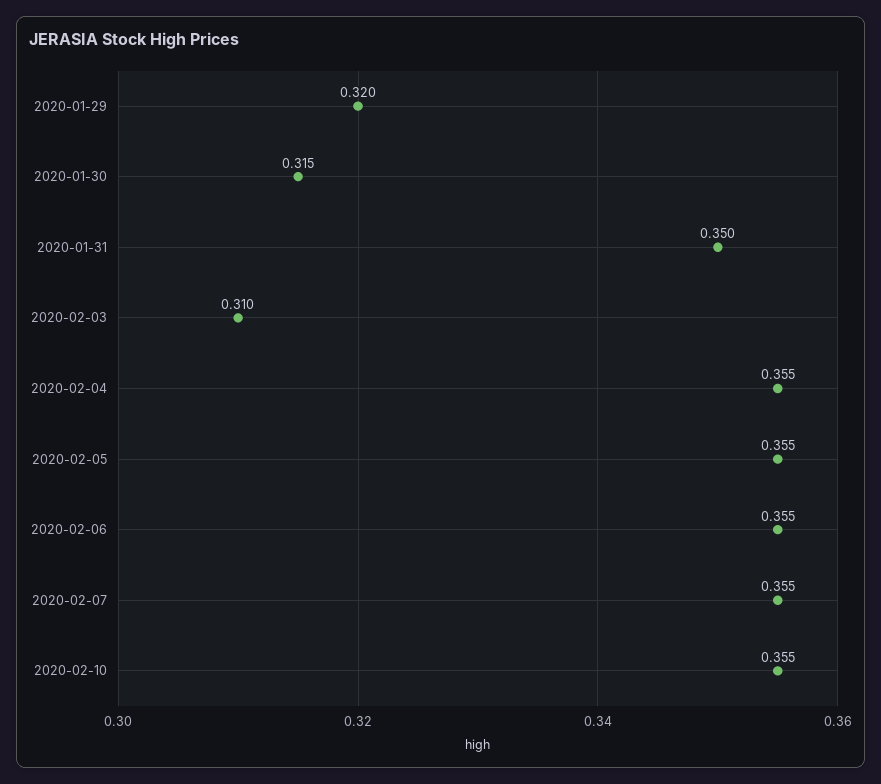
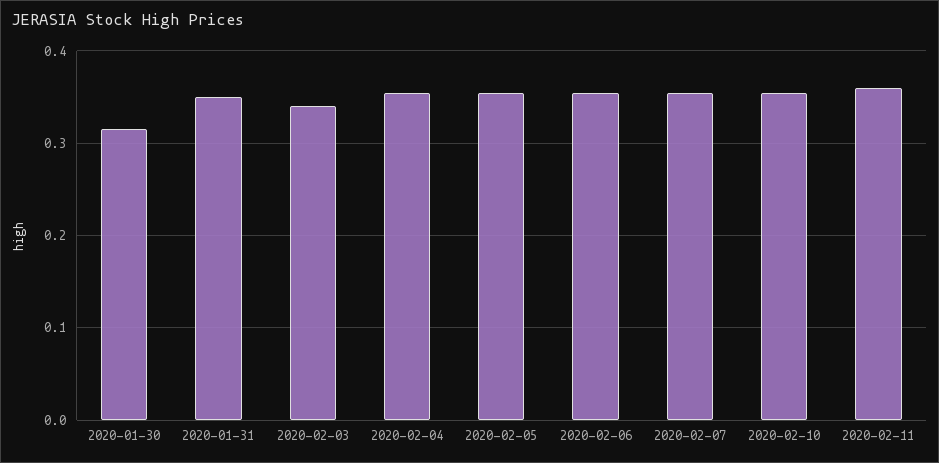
2020-01-29: 0.32 -> none
2020-02-03: 0.31 -> 0.34
2020-02-11: none -> 0.36

